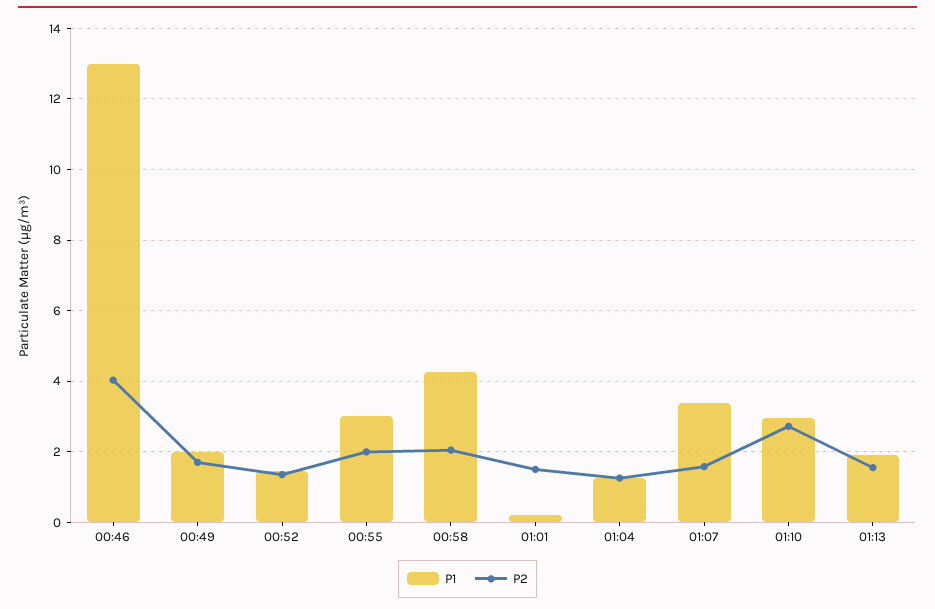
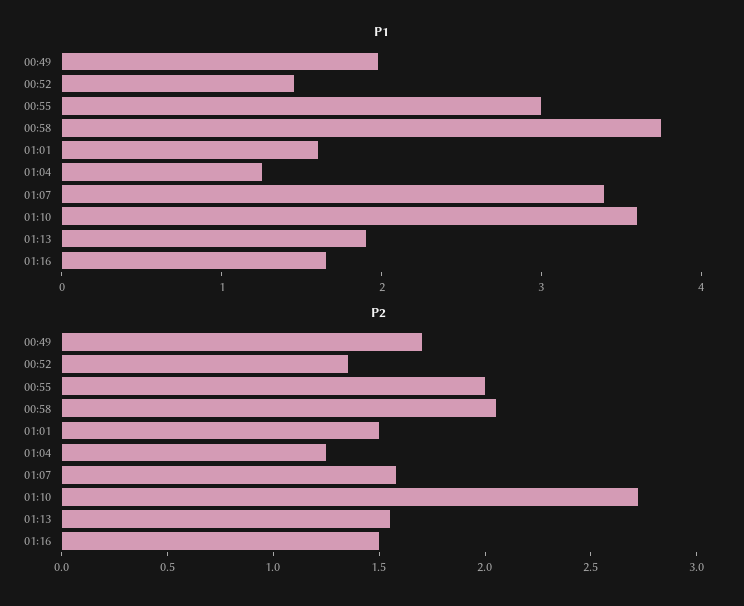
P1, 00:46: 13 -> none
P2, 00:46: 4 -> none
P1, 00:58: 4.2 -> 3.8
P1, 01:01: 0.2 -> 1.6
P1, 01:10: 3 -> 3.6
P1, 01:16: none -> 1.6
P2, 01:16: none -> 1.5

